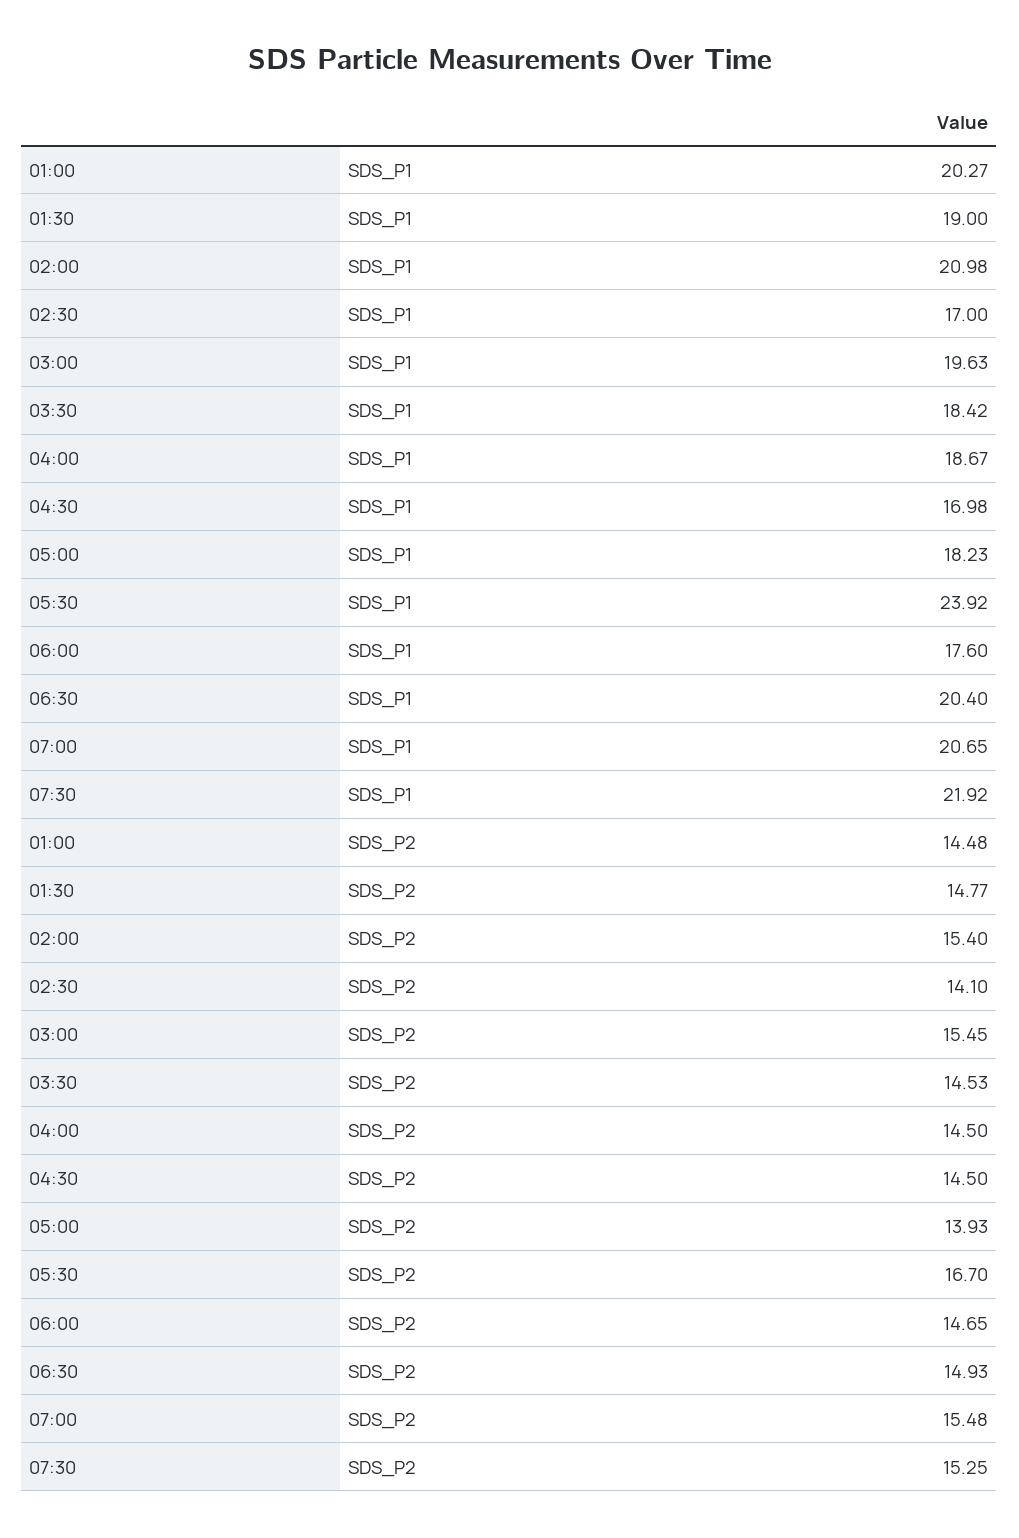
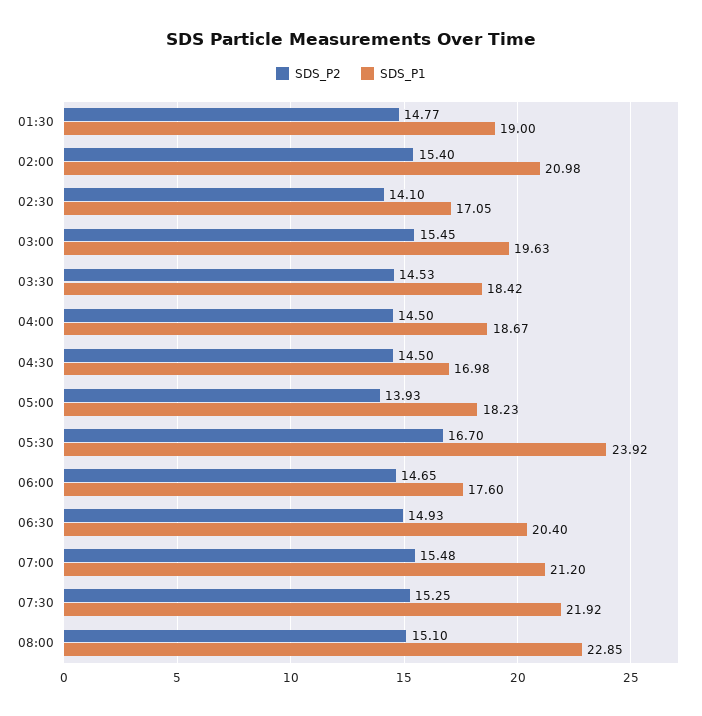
SDS_P1, 01:00: 20.27 -> none
SDS_P1, 02:30: 17 -> 17.05
SDS_P1, 07:00: 20.65 -> 21.2
SDS_P2, 01:00: 14.48 -> none
SDS_P2, 08:00: none -> 15.1
SDS_P1, 08:00: none -> 22.85

